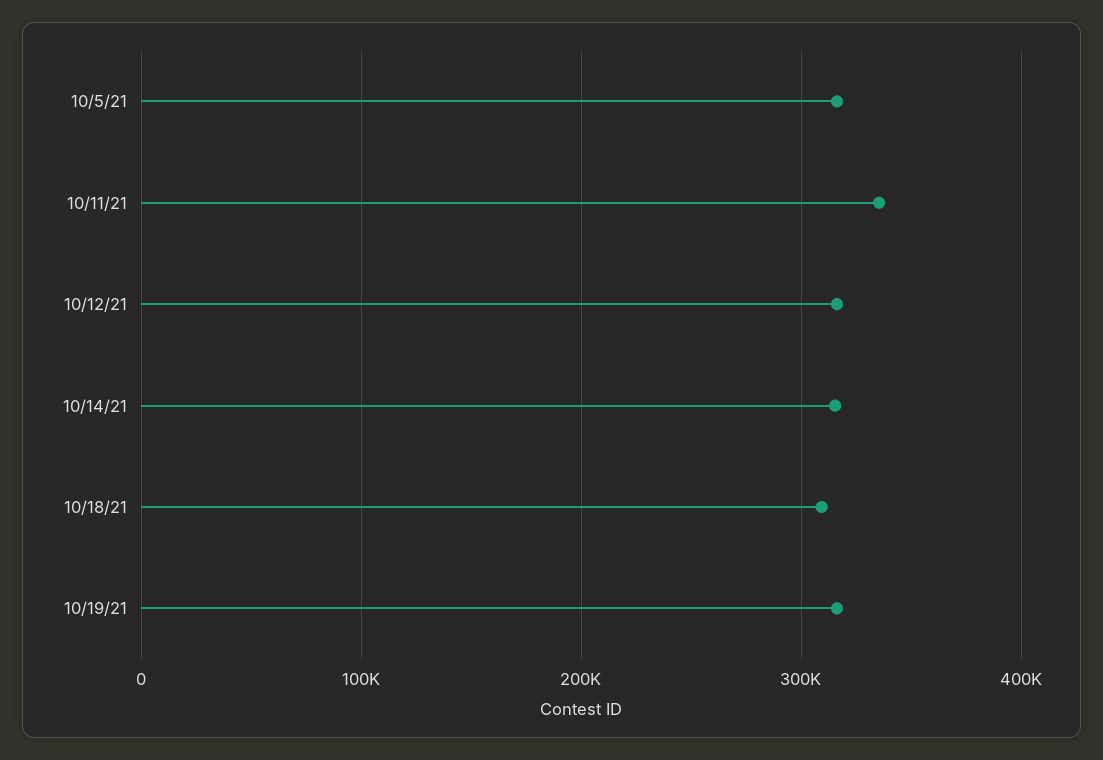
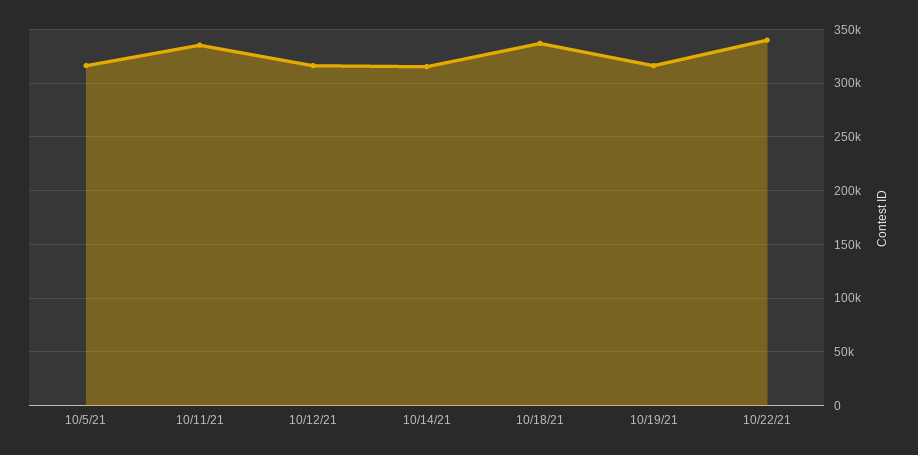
10/18/21: 310000 -> 340000
10/22/21: none -> 340000

